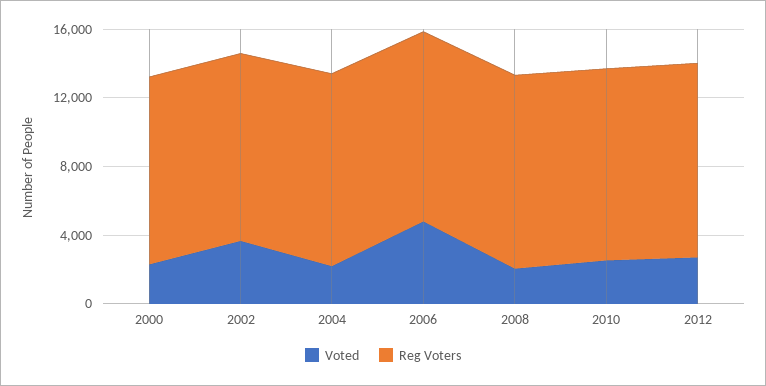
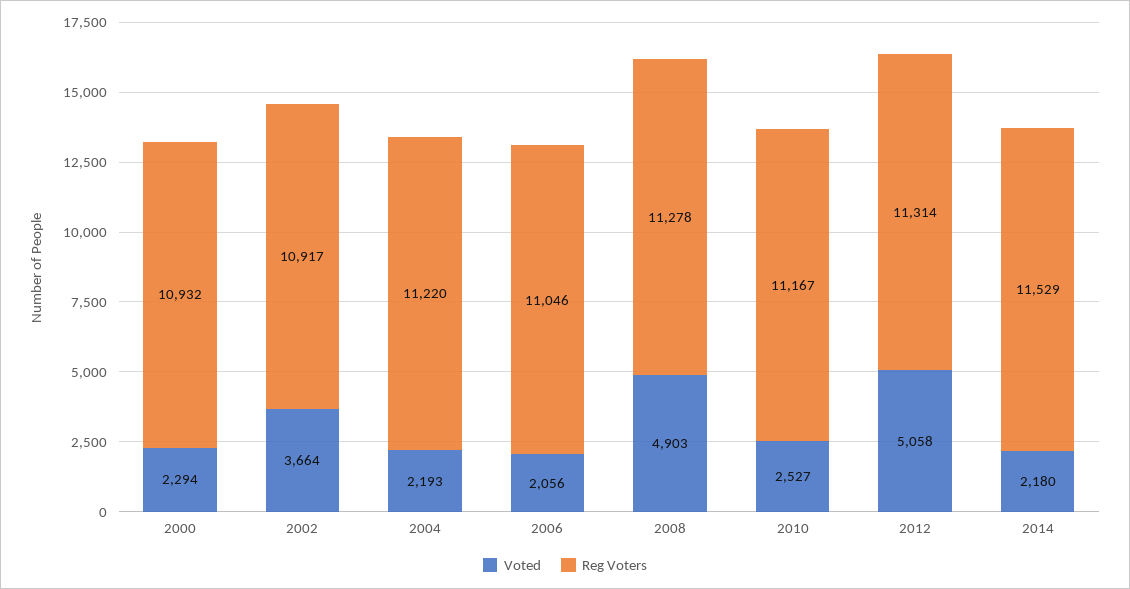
Voted, 2006: 5000 -> 2056
Voted, 2008: 2000 -> 4903
Voted, 2012: 3000 -> 5058
Voted, 2014: none -> 2180
Reg Voters, 2014: none -> 11529

